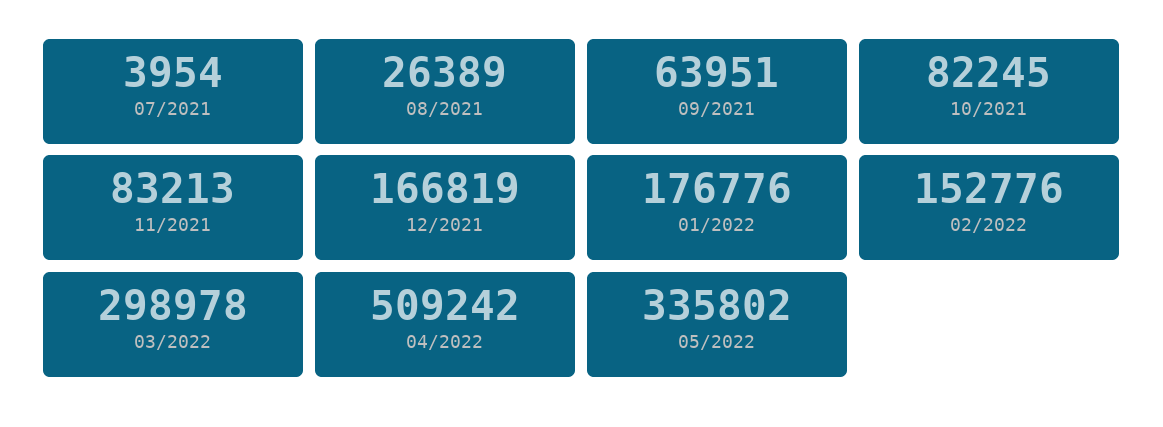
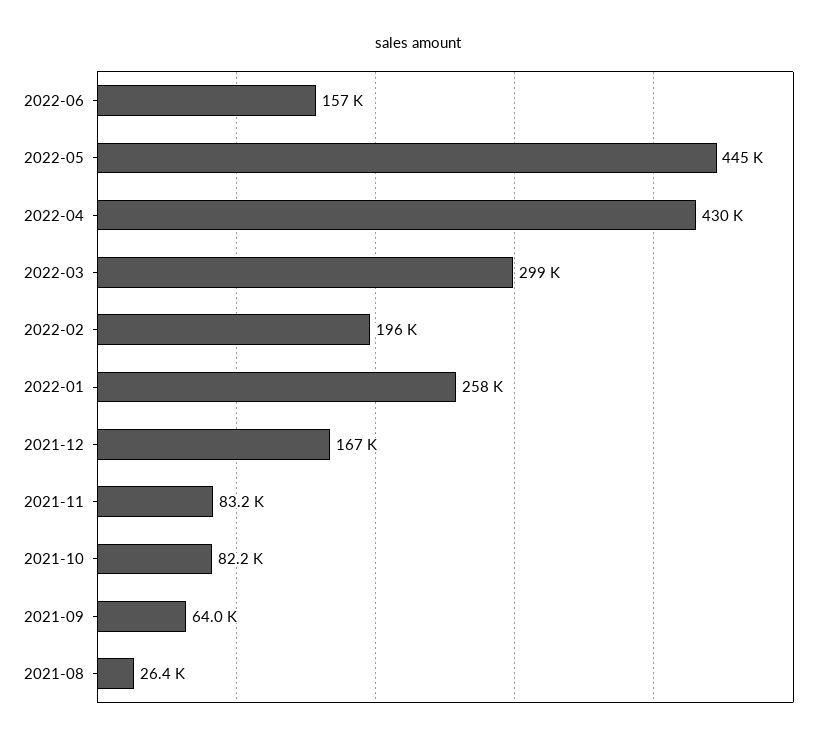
07/2021: 3954 -> none
01/2022: 176776 -> 258000
02/2022: 152776 -> 196000
04/2022: 509242 -> 430000
05/2022: 335802 -> 445000
2022-06: none -> 157000

